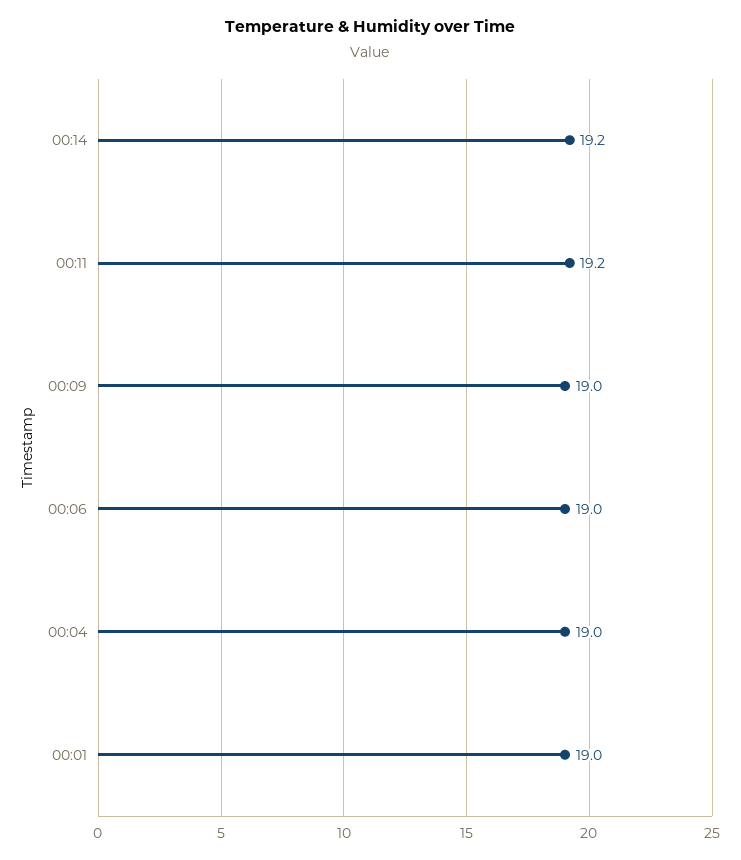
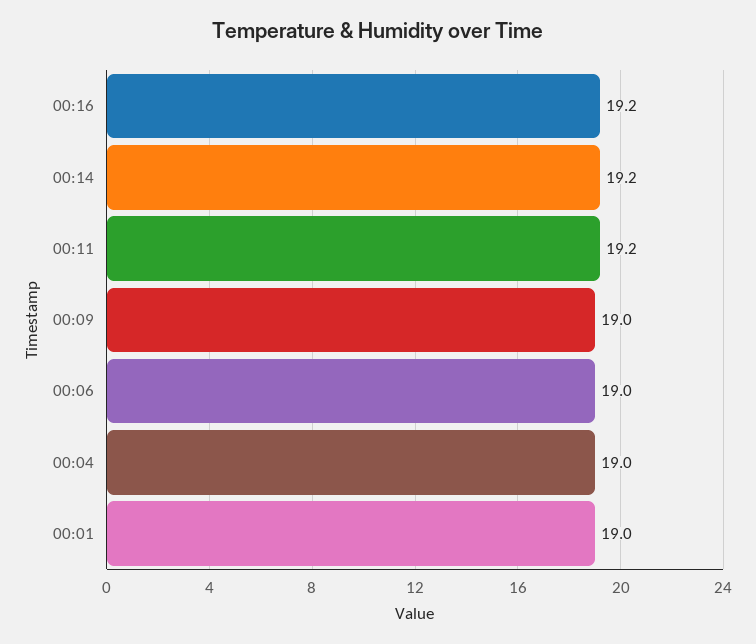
00:16: none -> 19.2

